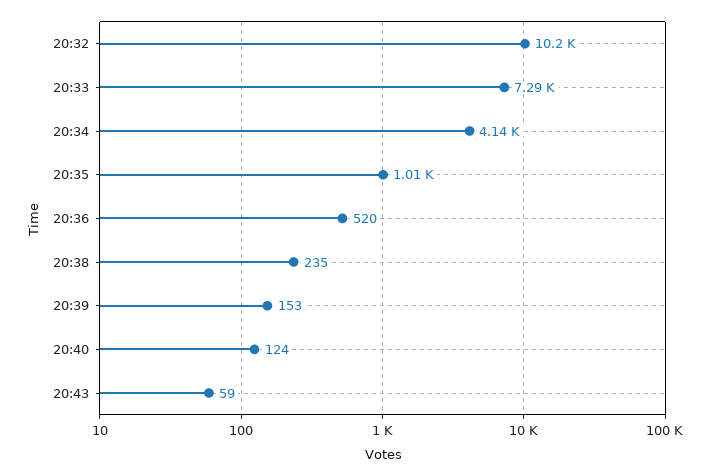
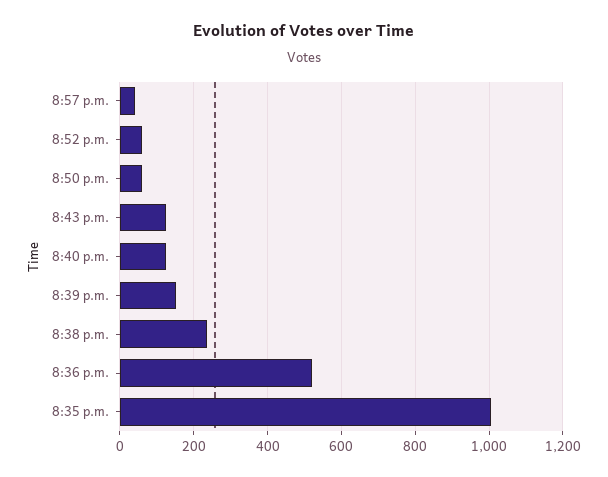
20:32: 10200 -> none
20:33: 7290 -> none
20:34: 4140 -> none
20:43: 59 -> 120
8:57 p.m.: none -> 40
8:52 p.m.: none -> 60
8:50 p.m.: none -> 60

